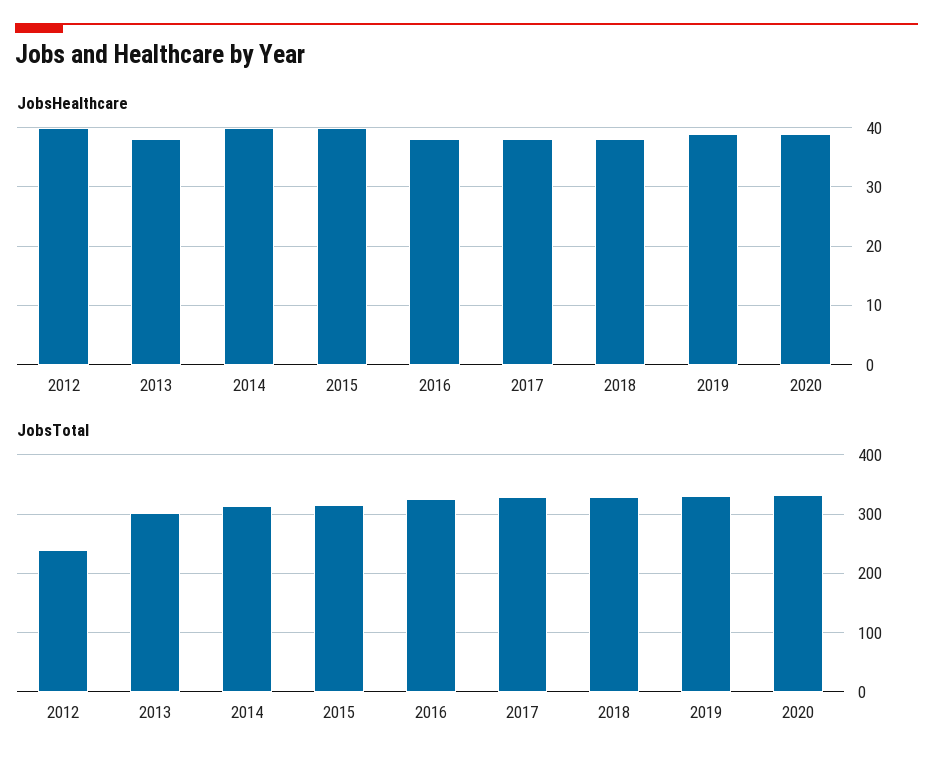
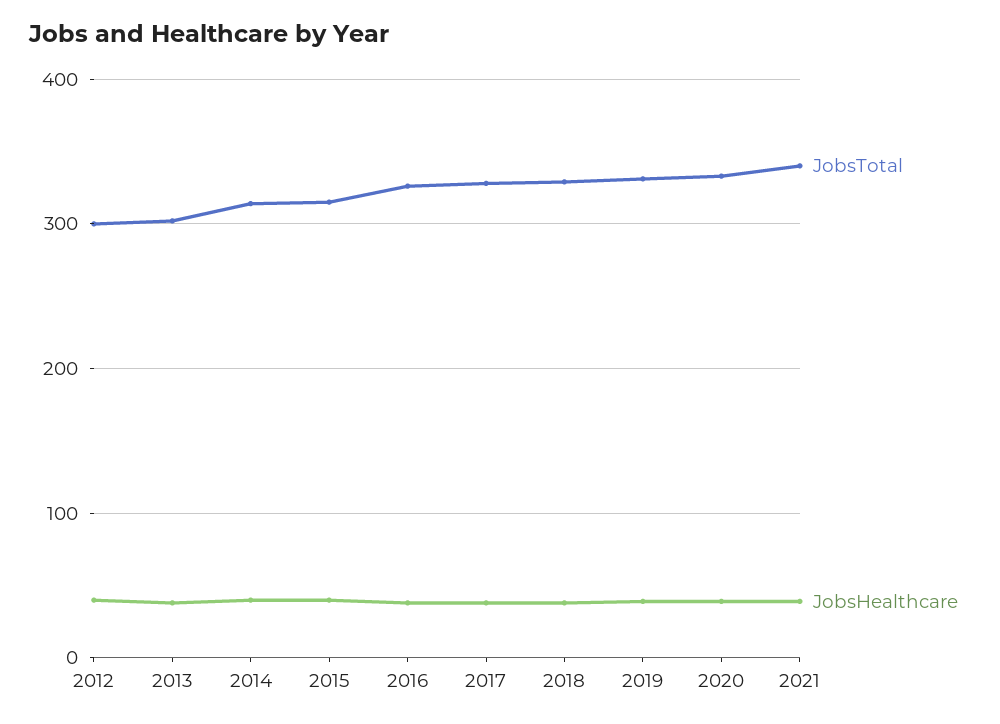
JobsTotal, 2012: 240 -> 300
JobsTotal, 2021: none -> 340
JobsHealthcare, 2021: none -> 40

